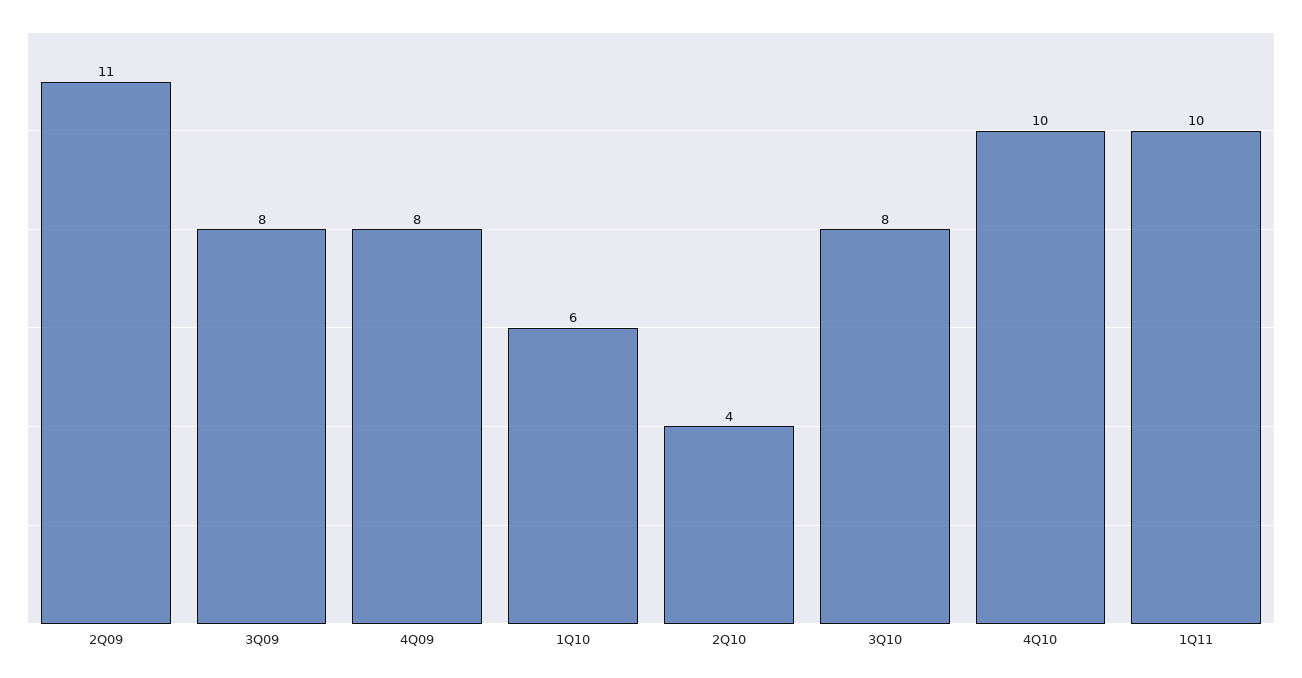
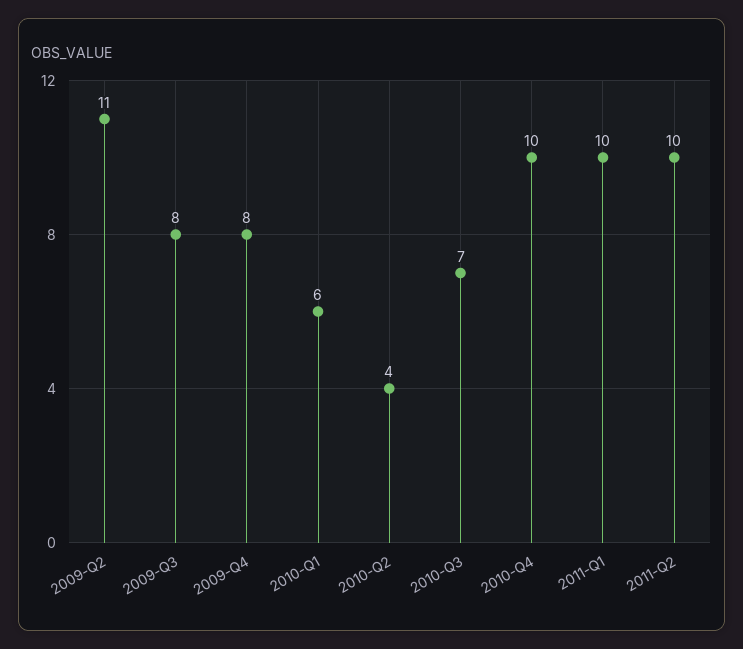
3Q10: 8 -> 7
2011-Q2: none -> 10

